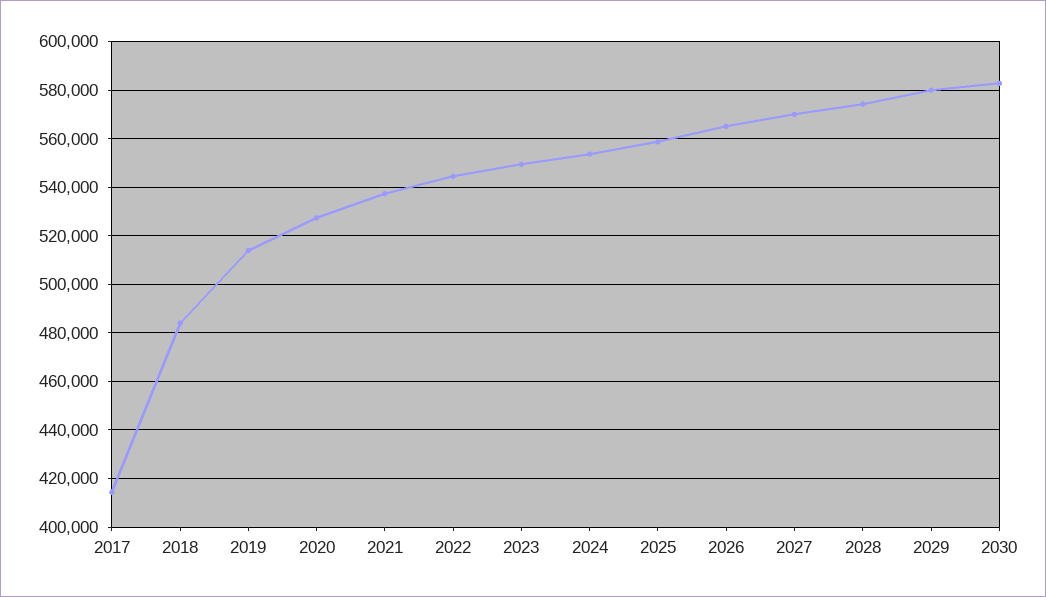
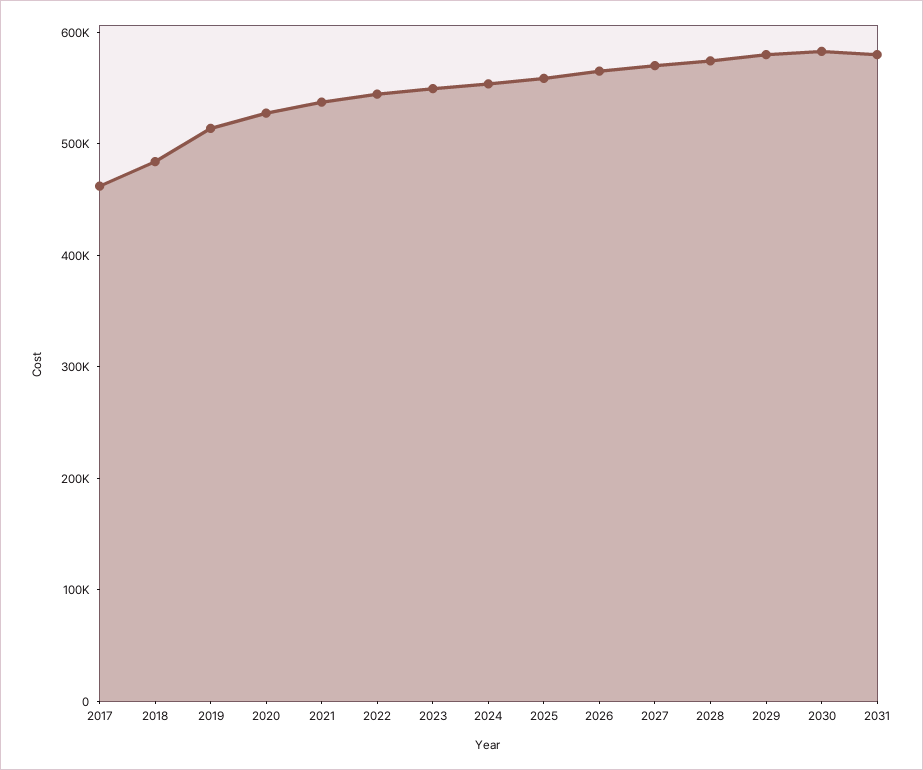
2017: 415000 -> 460000
2031: none -> 580000

